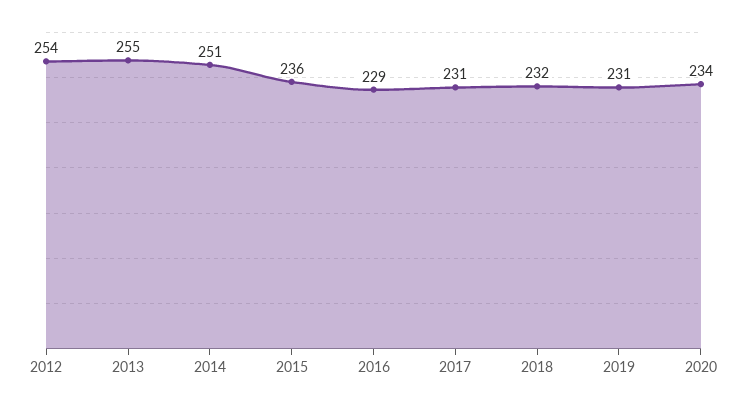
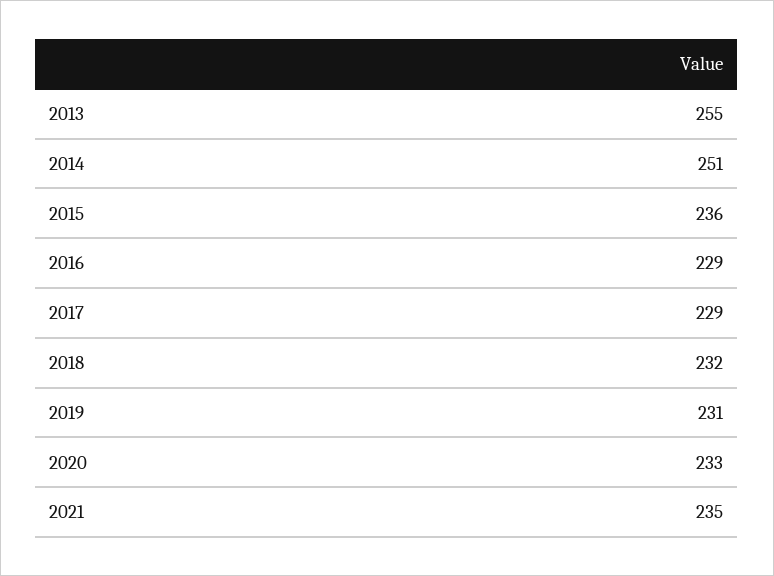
2012: 254 -> none
2017: 231 -> 229
2020: 234 -> 233
2021: none -> 235

